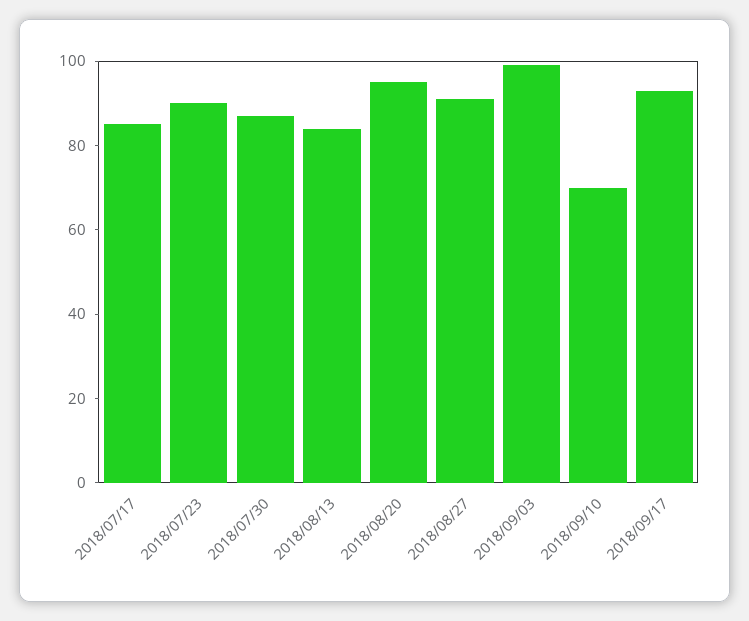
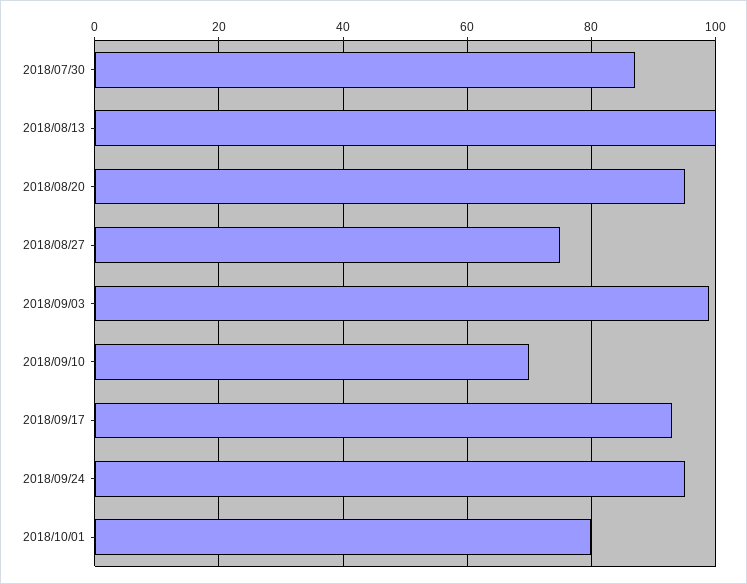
2018/07/17: 85 -> none
2018/07/23: 90 -> none
2018/08/13: 85 -> 100
2018/08/27: 90 -> 75
2018/09/24: none -> 95
2018/10/01: none -> 80

